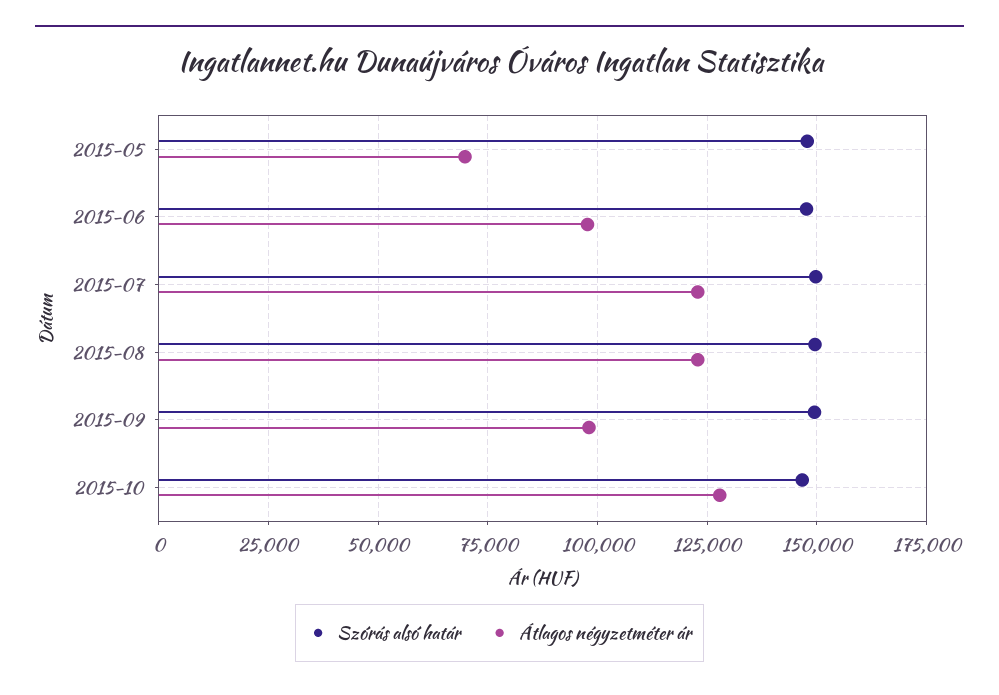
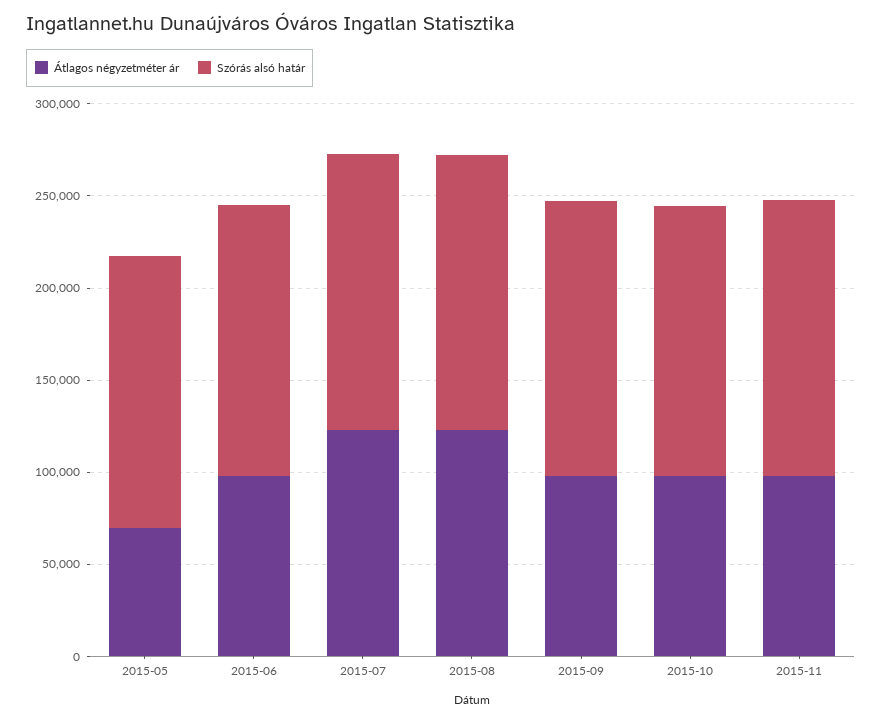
Átlagos négyzetméter ár, 2015-10: 127500 -> 100000
Átlagos négyzetméter ár, 2015-11: none -> 100000
Szórás alsó határ, 2015-11: none -> 150000

